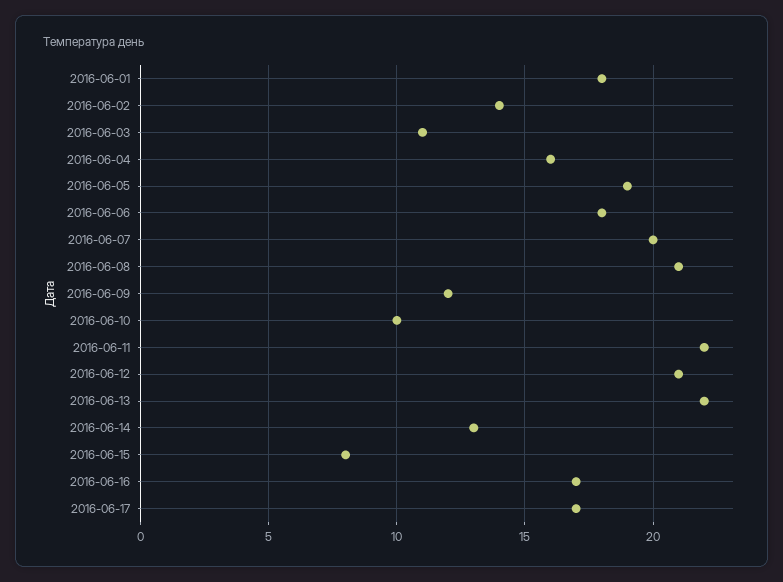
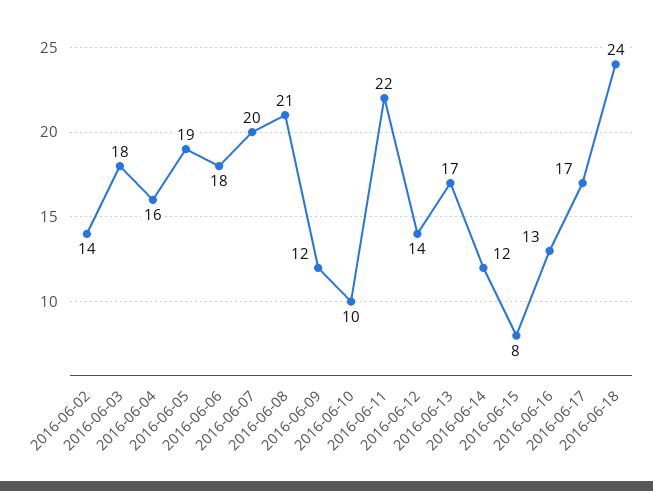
2016-06-01: 18 -> none
2016-06-03: 11 -> 18
2016-06-12: 21 -> 14
2016-06-13: 22 -> 17
2016-06-14: 13 -> 12
2016-06-16: 17 -> 13
2016-06-18: none -> 24

